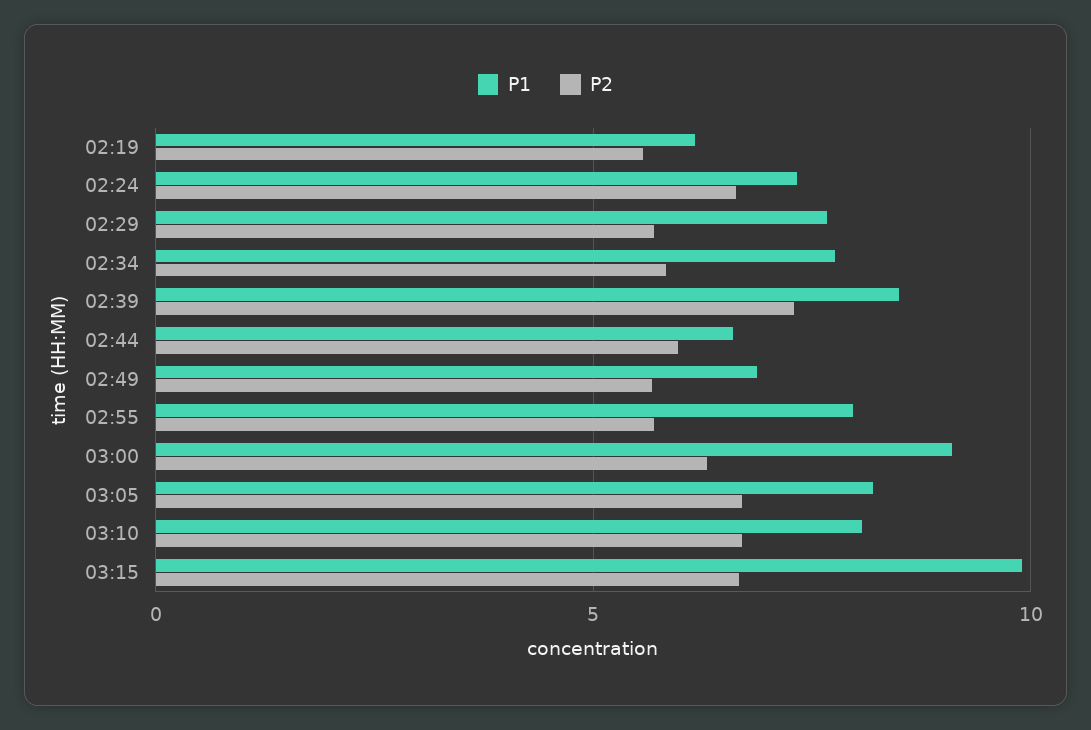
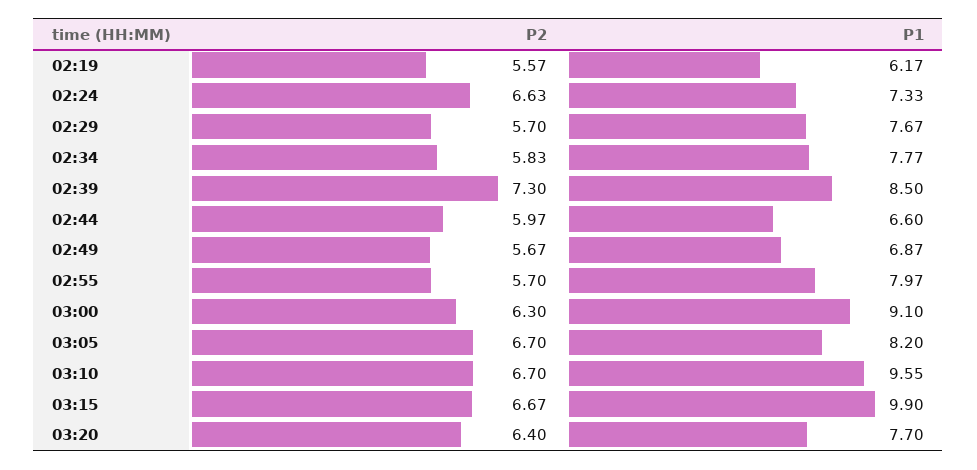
P1, 03:10: 8 -> 9.55
P2, 03:20: none -> 6.4
P1, 03:20: none -> 7.7

